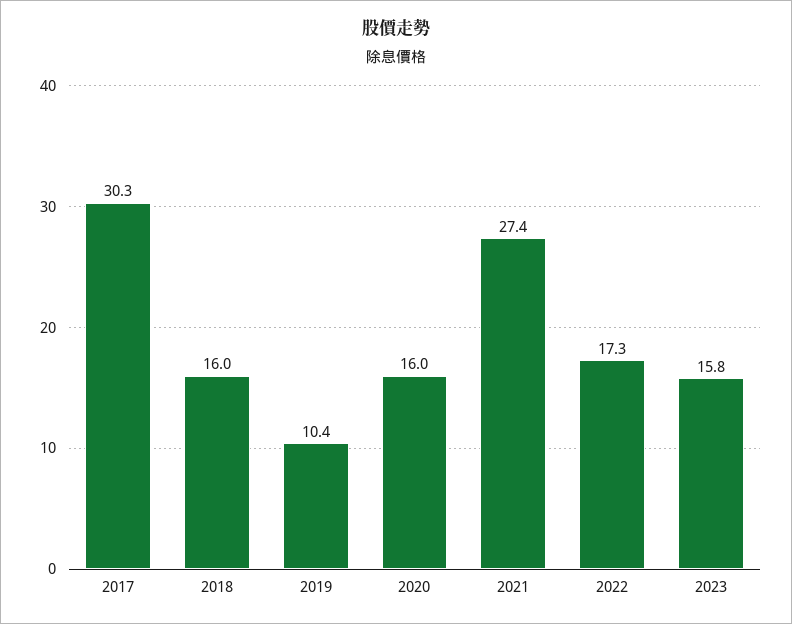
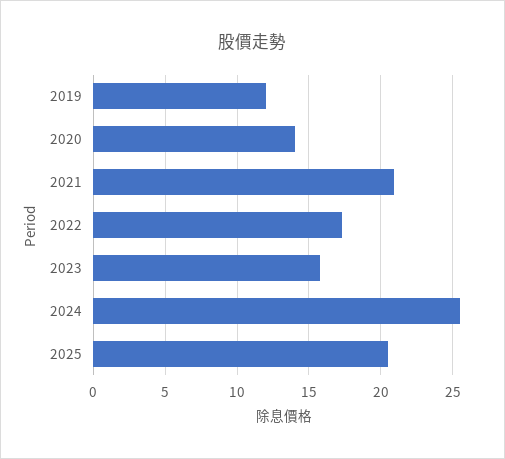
2017: 30.3 -> none
2018: 16 -> none
2019: 10.4 -> 12
2020: 16 -> 14
2021: 27.4 -> 21
2024: none -> 25.5
2025: none -> 20.5

